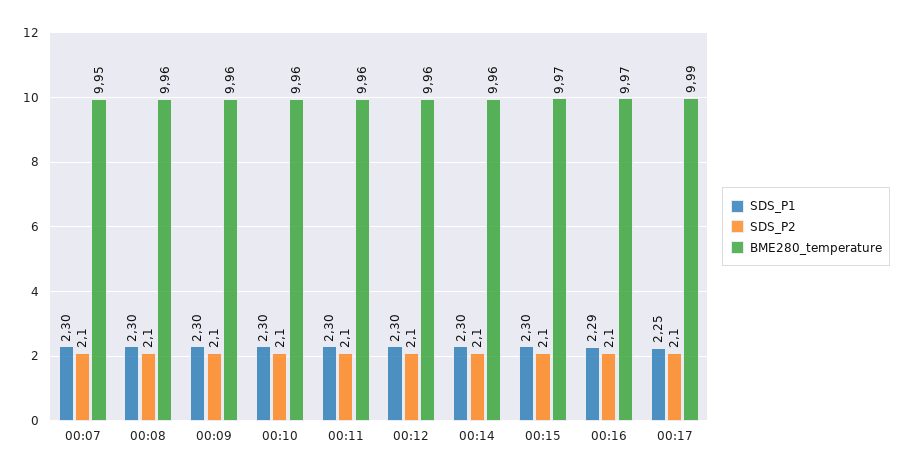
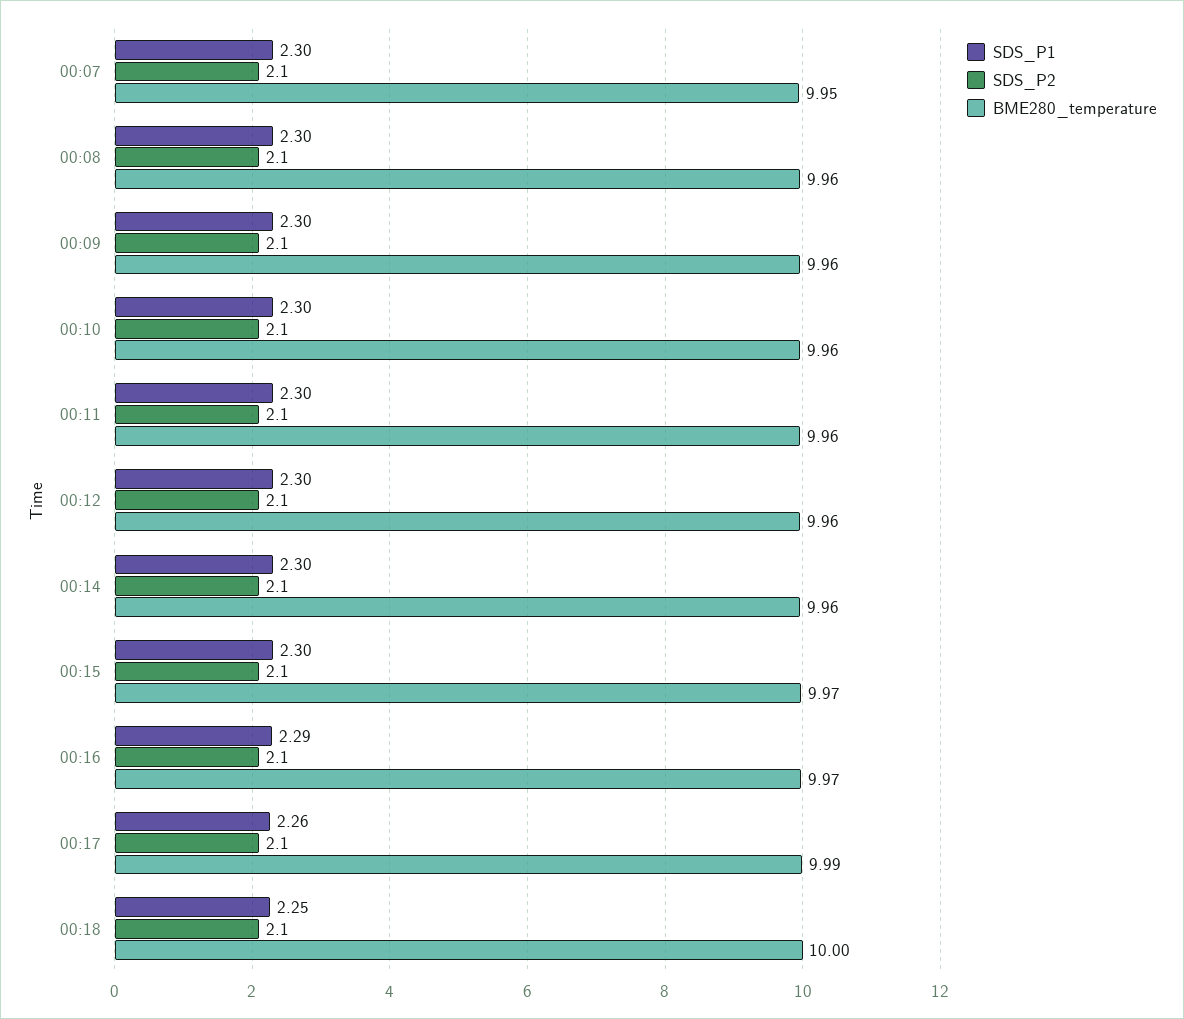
SDS_P1, 00:17: 2.25 -> 2.26
SDS_P1, 00:18: none -> 2.25
SDS_P2, 00:18: none -> 2.1
BME280_temperature, 00:18: none -> 10

